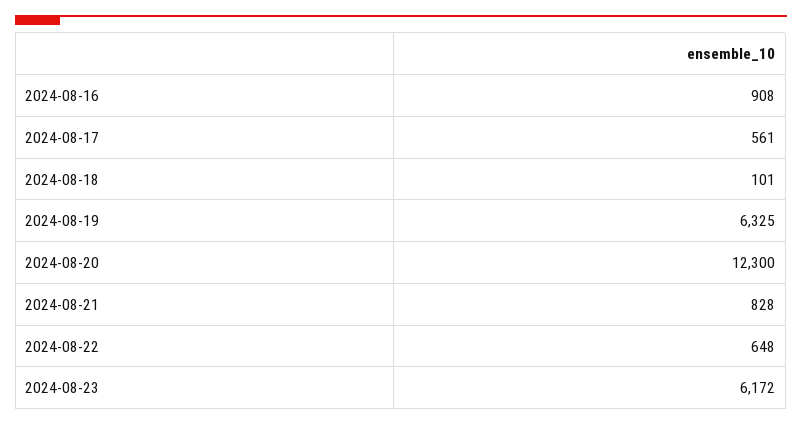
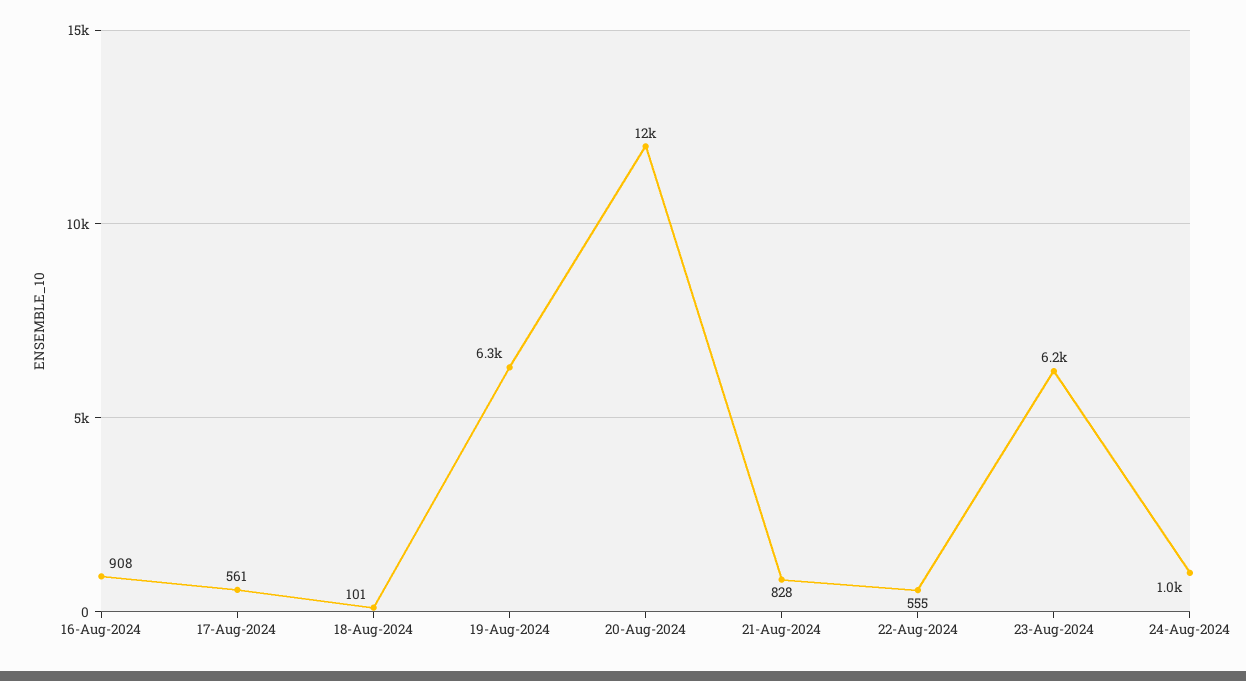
2024-08-22: 648 -> 555
24-Aug-2024: none -> 1000

